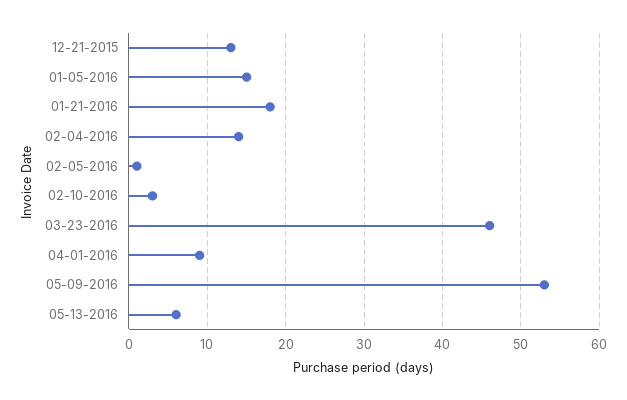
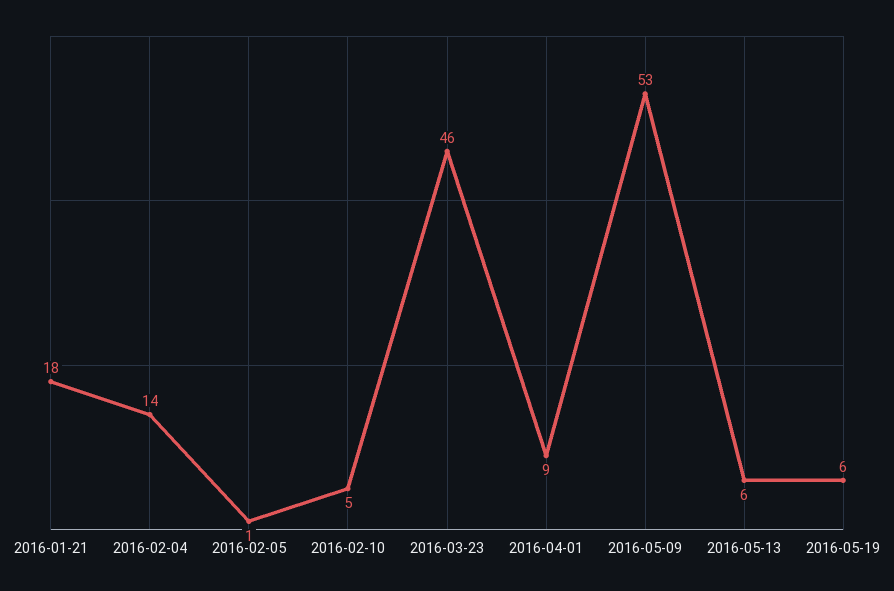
12-21-2015: 13 -> none
01-05-2016: 15 -> none
02-10-2016: 3 -> 5
2016-05-19: none -> 6

